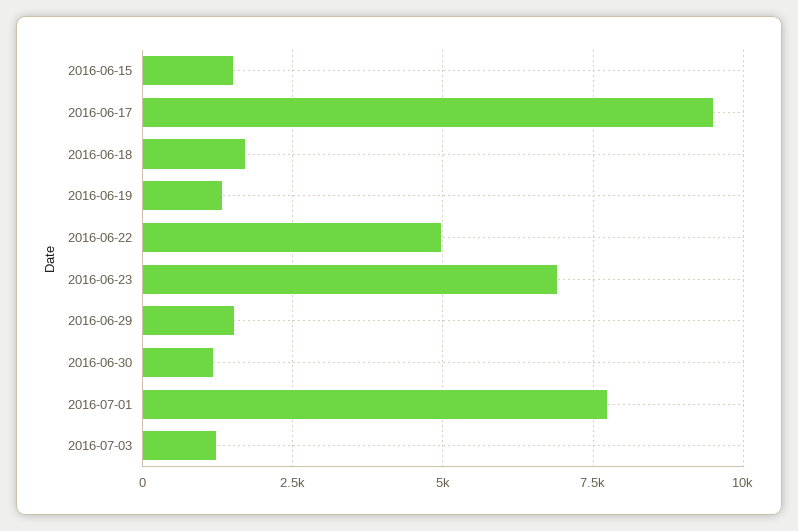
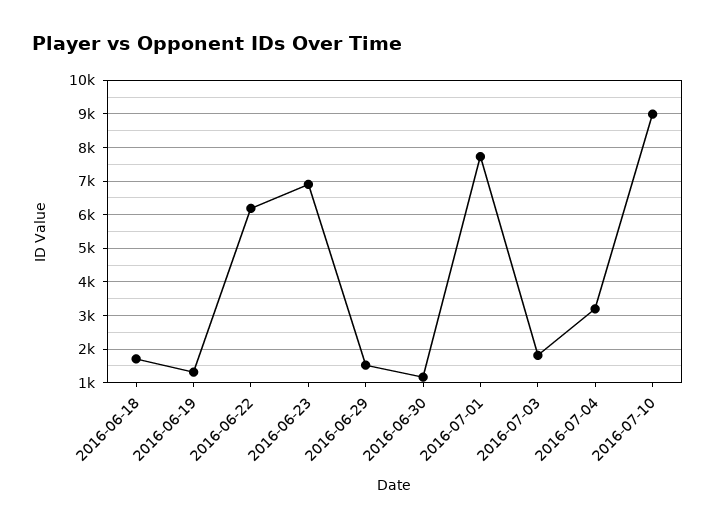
2016-06-15: 1500 -> none
2016-06-17: 9500 -> none
2016-06-22: 5000 -> 6200
2016-07-03: 1250 -> 1800
2016-07-04: none -> 3200
2016-07-10: none -> 9000

